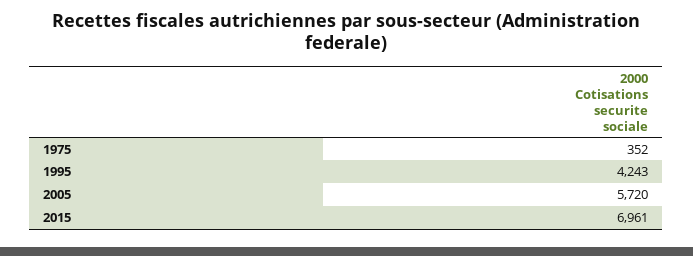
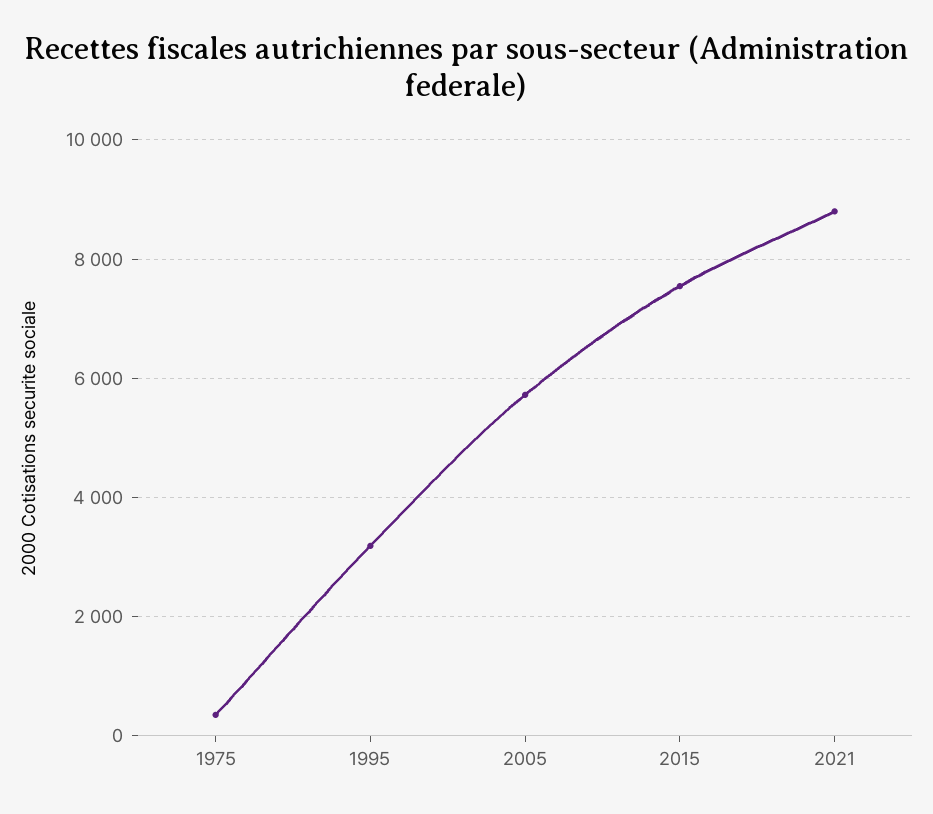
1995: 4243 -> 3200
2015: 6961 -> 7600
2021: none -> 8800

